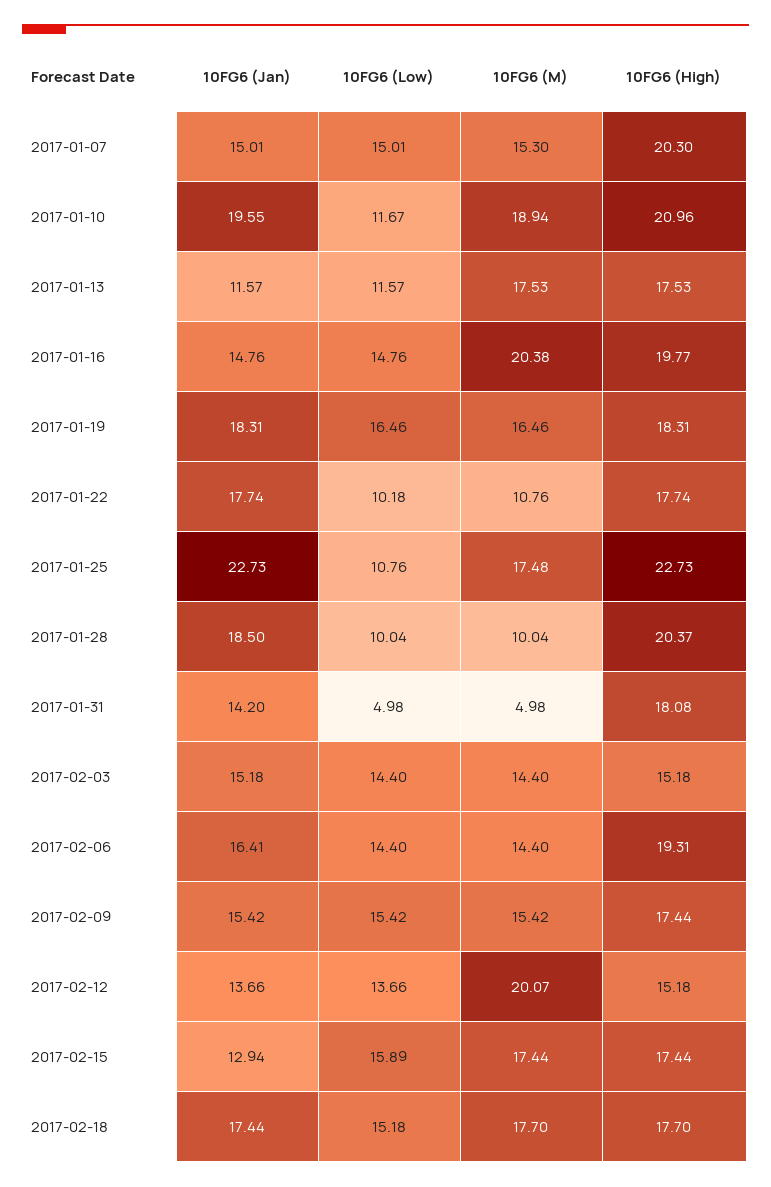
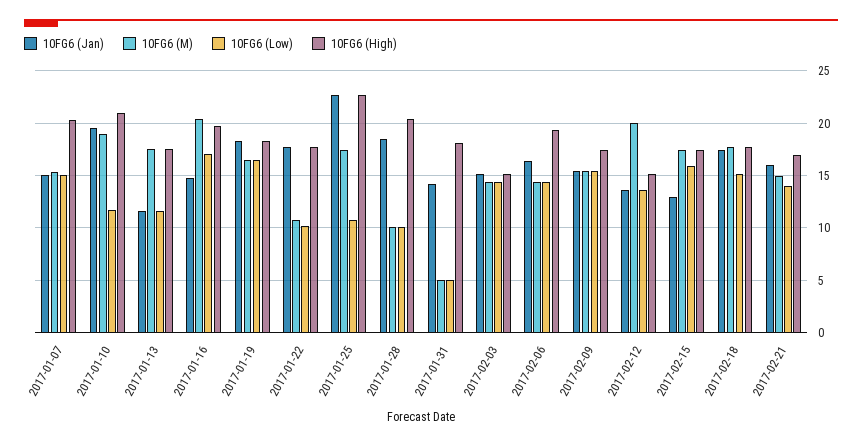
10FG6 (Low), 2017-01-16: 14.76 -> 17
10FG6 (Jan), 2017-02-21: none -> 16
10FG6 (M), 2017-02-21: none -> 15
10FG6 (Low), 2017-02-21: none -> 14
10FG6 (High), 2017-02-21: none -> 17

